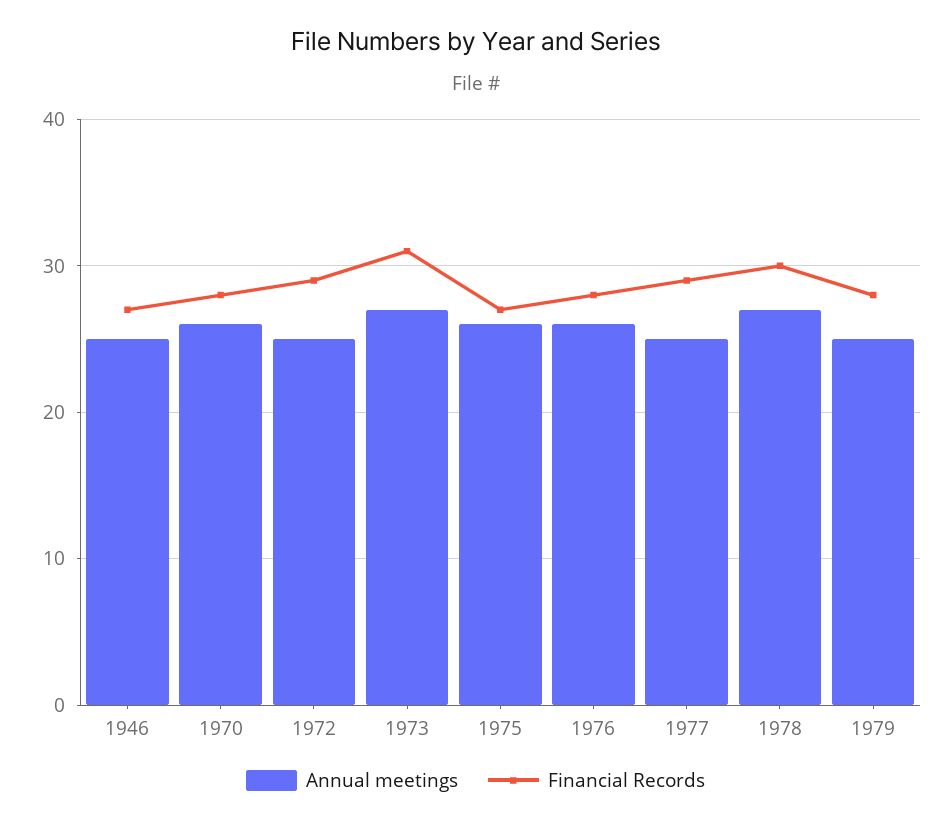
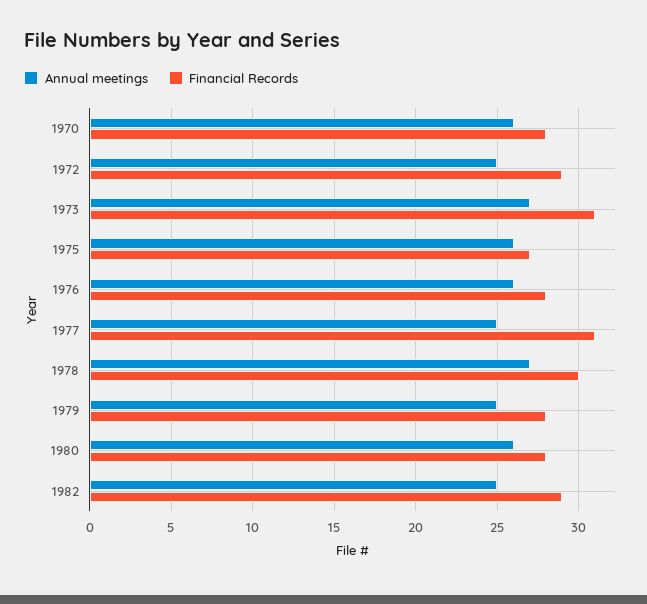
Annual meetings, 1946: 25 -> none
Financial Records, 1946: 27 -> none
Financial Records, 1977: 29 -> 31
Annual meetings, 1980: none -> 26
Financial Records, 1980: none -> 28
Annual meetings, 1982: none -> 25
Financial Records, 1982: none -> 29

